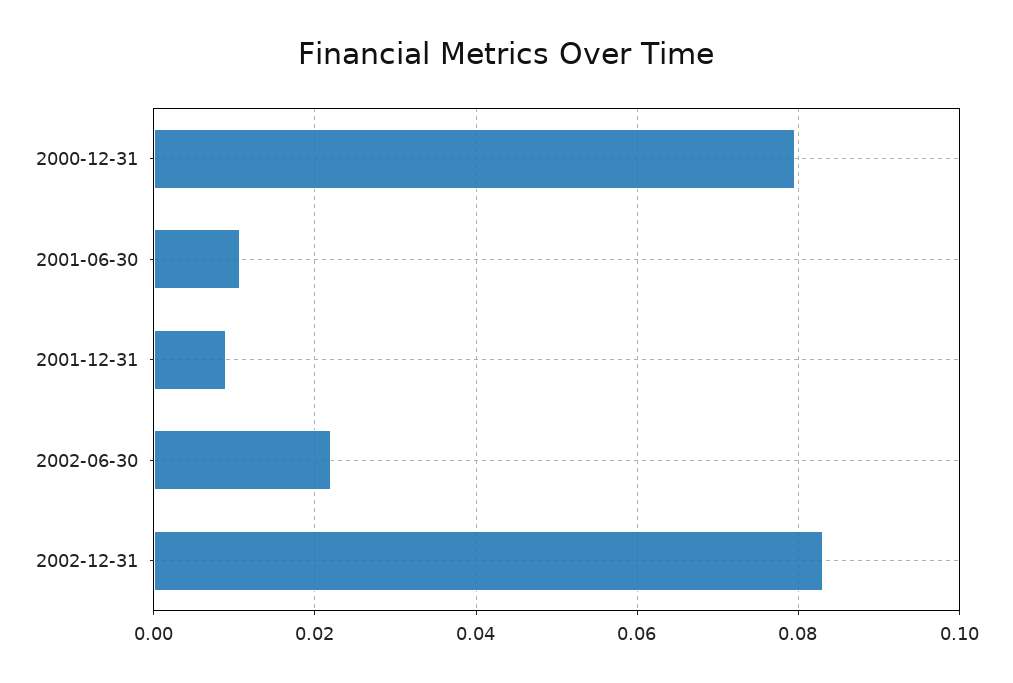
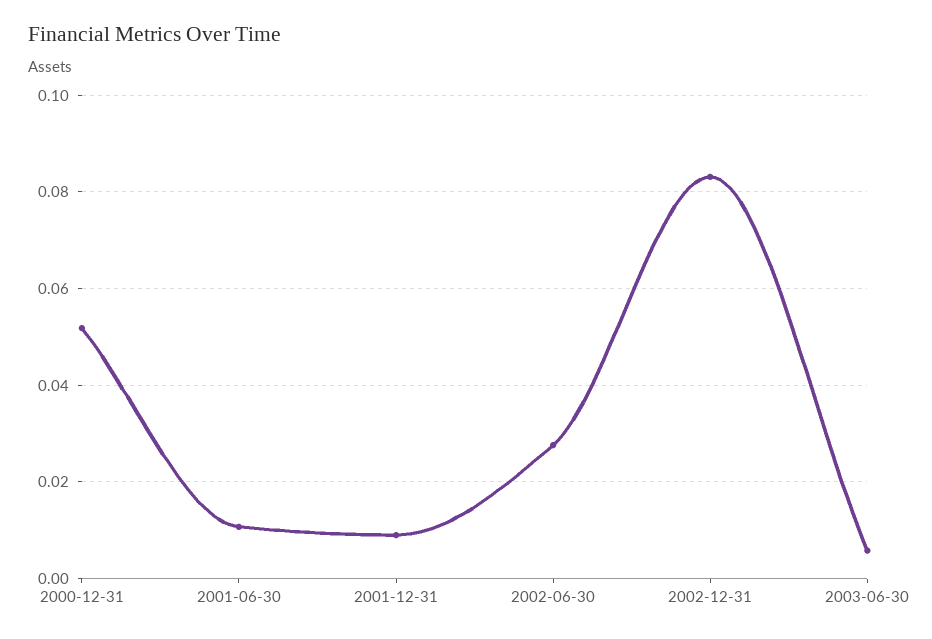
2000-12-31: 0.08 -> 0.052
2002-06-30: 0.022 -> 0.028
2003-06-30: none -> 0.006

